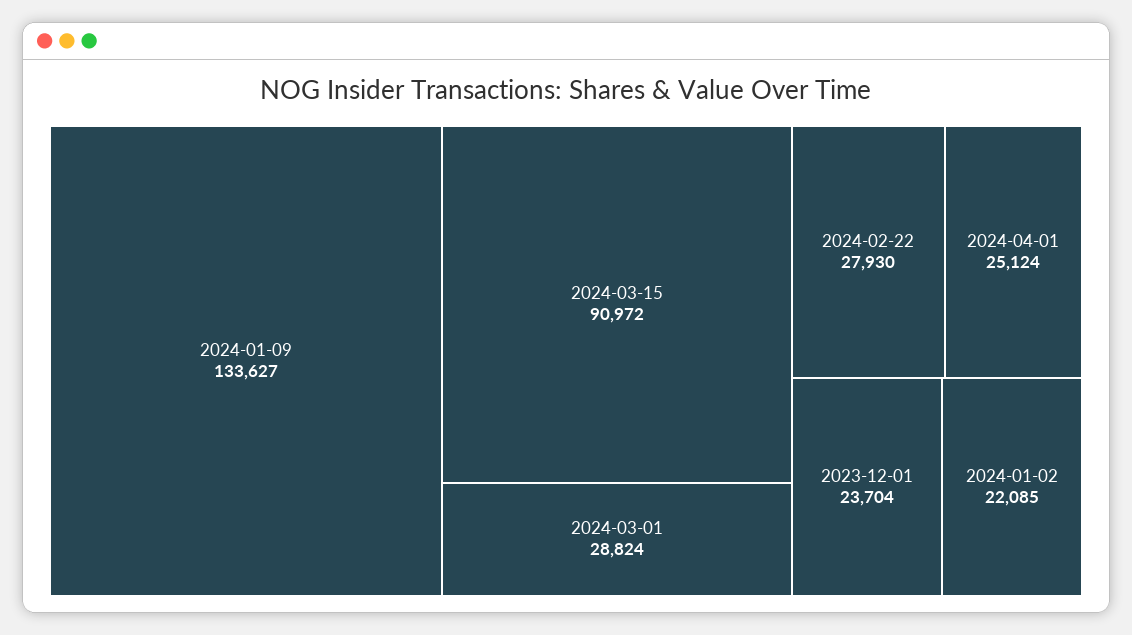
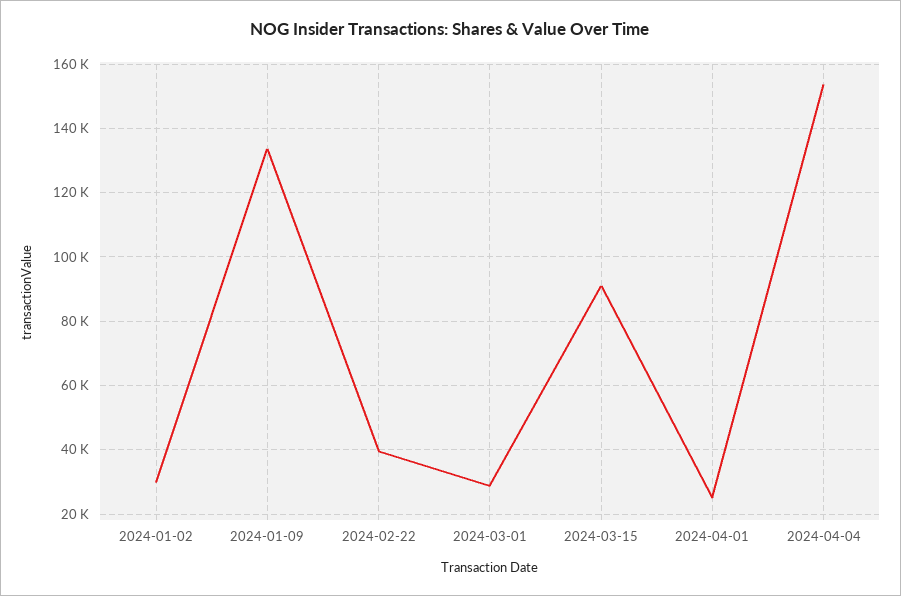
2024-02-22: 27930 -> 40000
2023-12-01: 23704 -> none
2024-01-02: 22085 -> 30000
2024-04-04: none -> 154000

